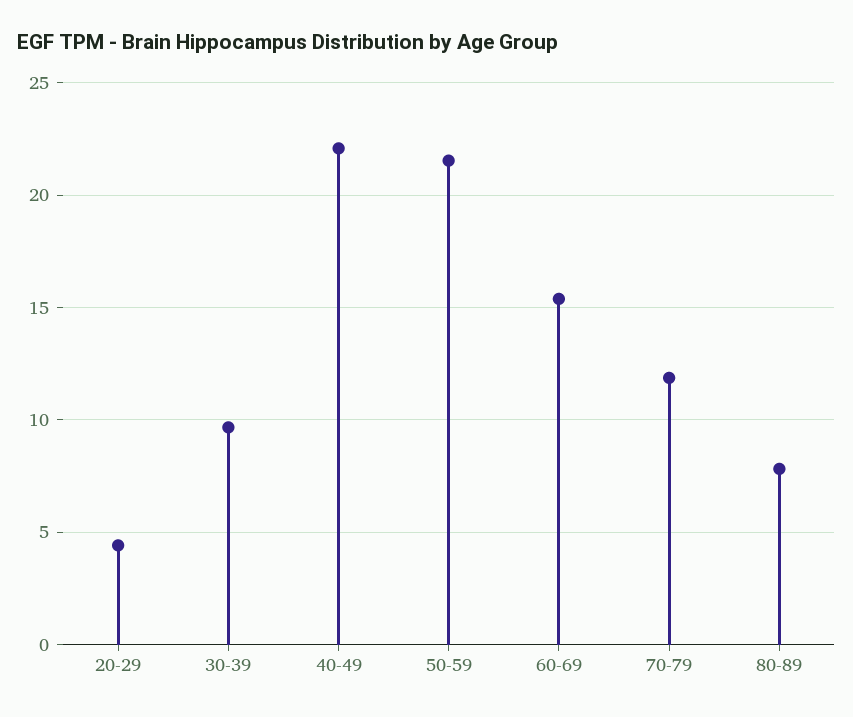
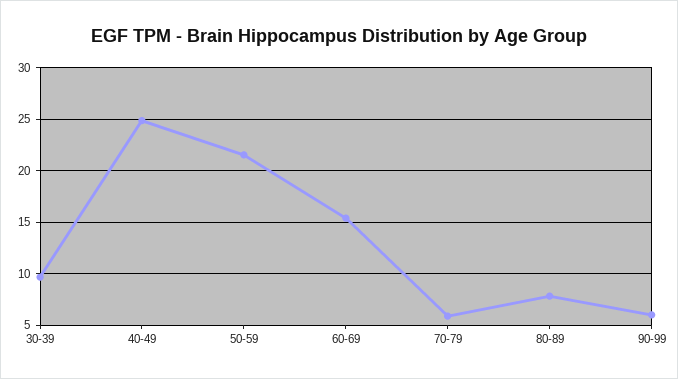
20-29: 4.5 -> none
40-49: 22 -> 25
70-79: 12 -> 6
90-99: none -> 6

